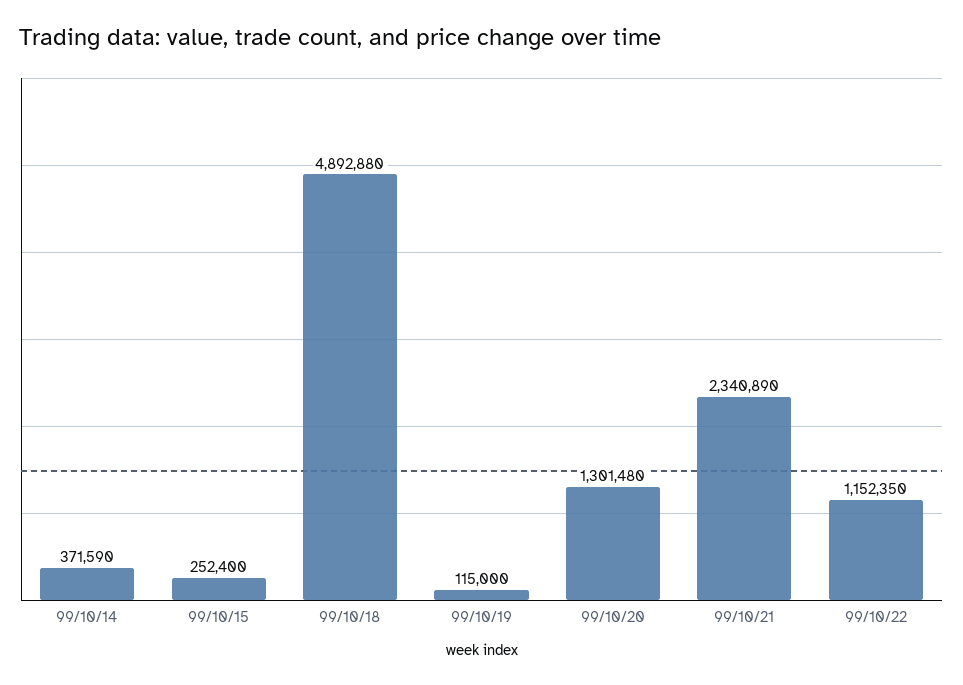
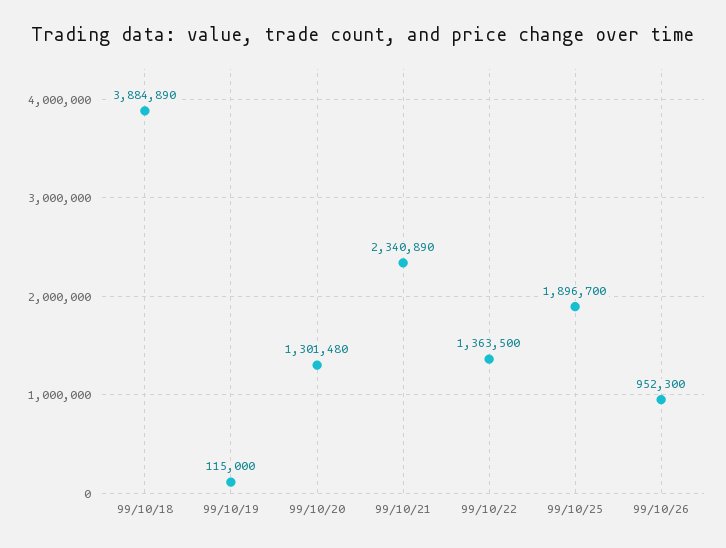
99/10/14: 371590 -> none
99/10/15: 252400 -> none
99/10/18: 4892880 -> 3884890
99/10/22: 1152350 -> 1363500
99/10/25: none -> 1896700
99/10/26: none -> 952300

